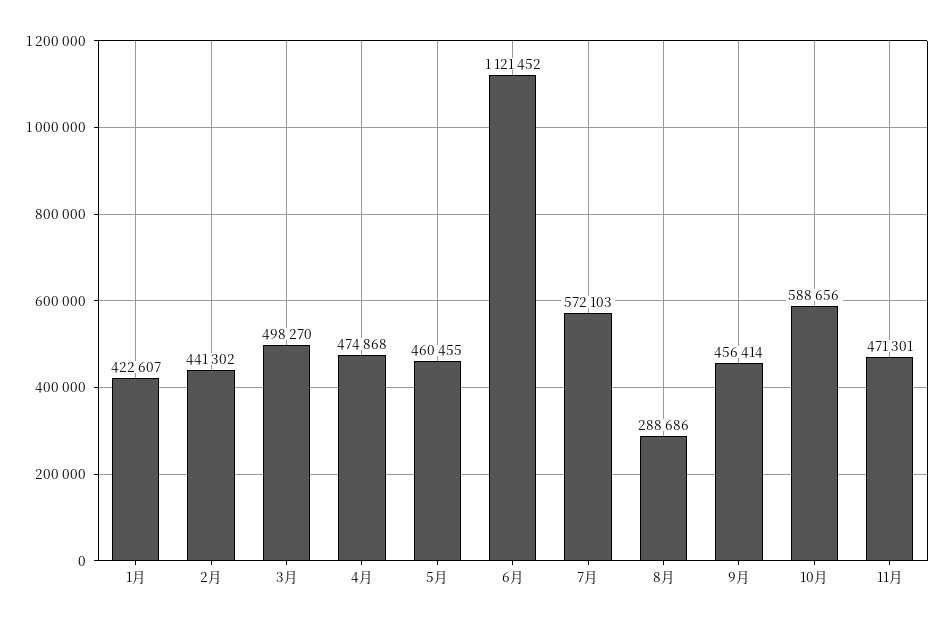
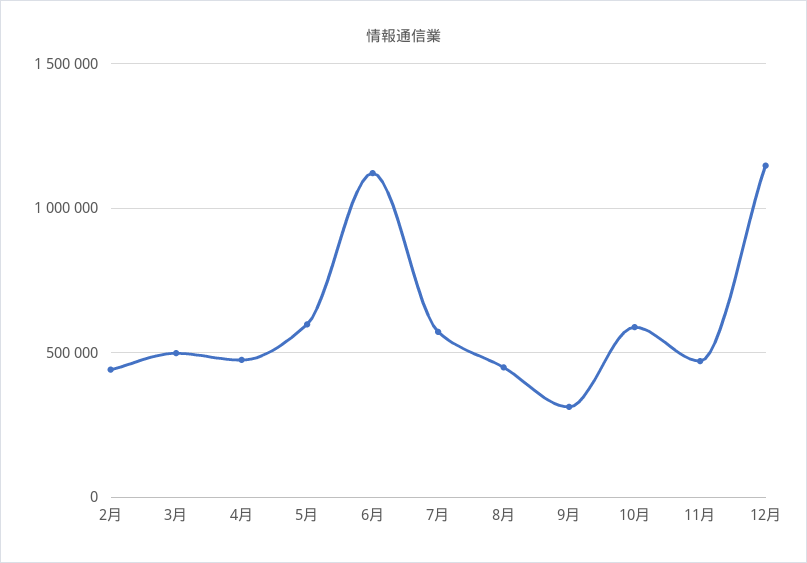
1月: 422607 -> none
5月: 460455 -> 600000
8月: 288686 -> 450000
9月: 456414 -> 300000
12月: none -> 1150000

